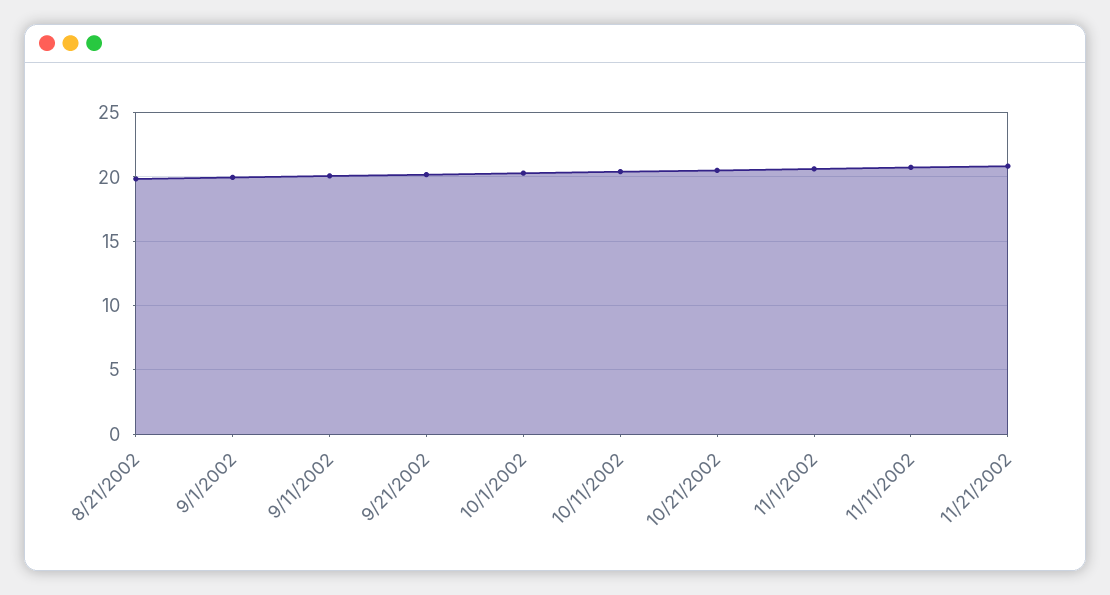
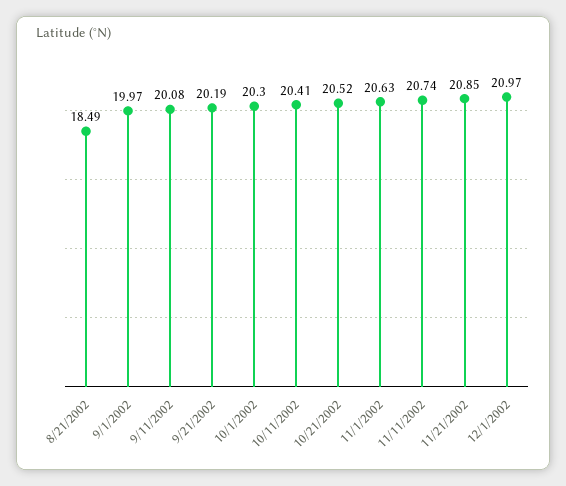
8/21/2002: 20 -> 18.49
12/1/2002: none -> 20.97

